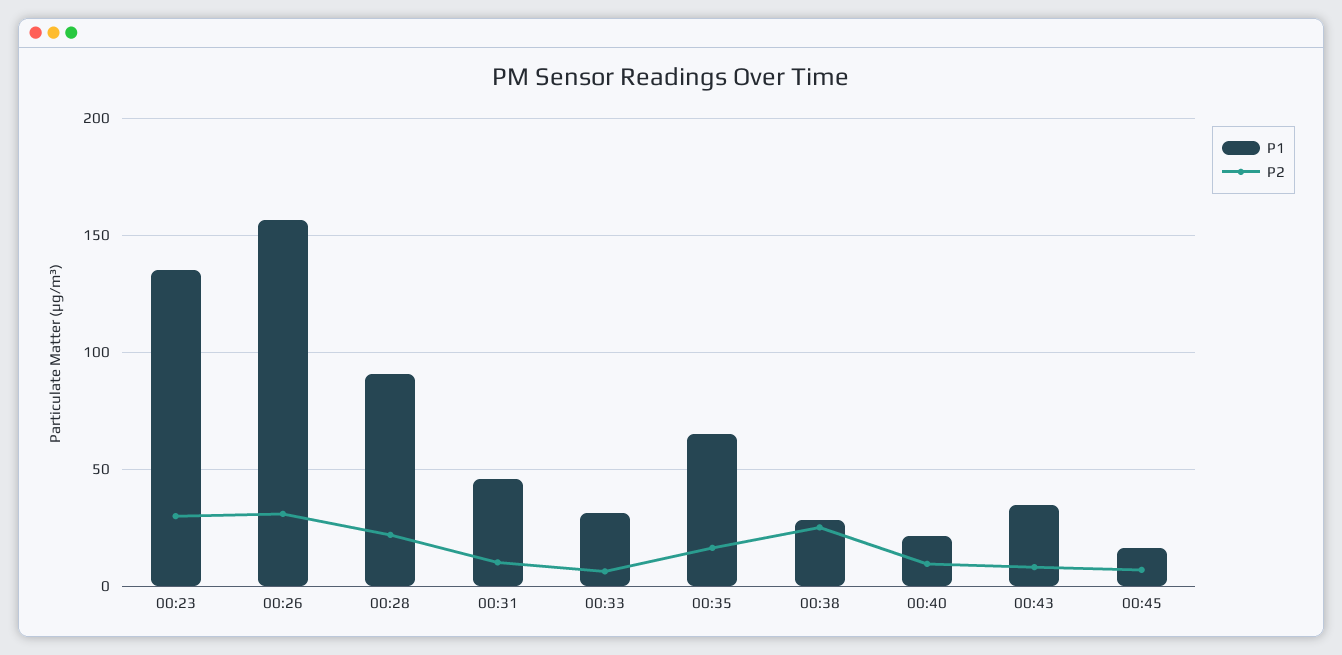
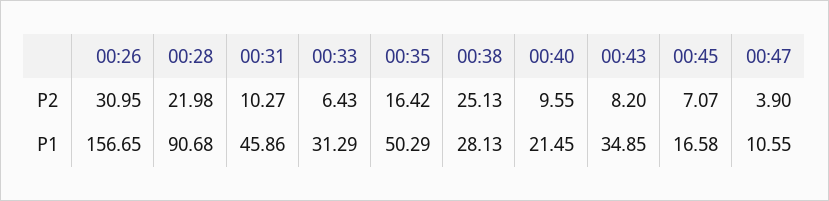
P1, 00:23: 135 -> none
P2, 00:23: 30 -> none
P1, 00:35: 65 -> 50.29
P2, 00:47: none -> 3.9
P1, 00:47: none -> 10.55

